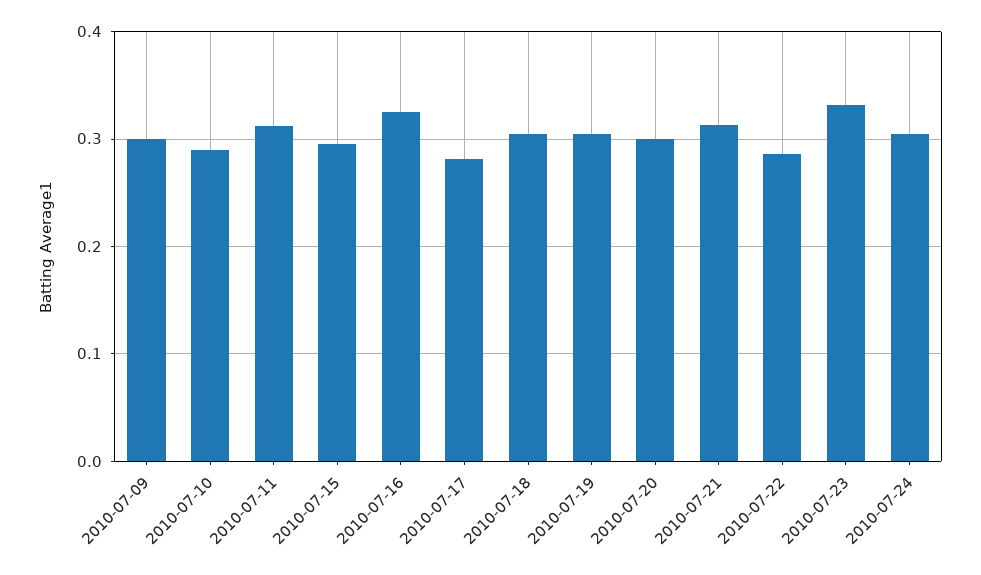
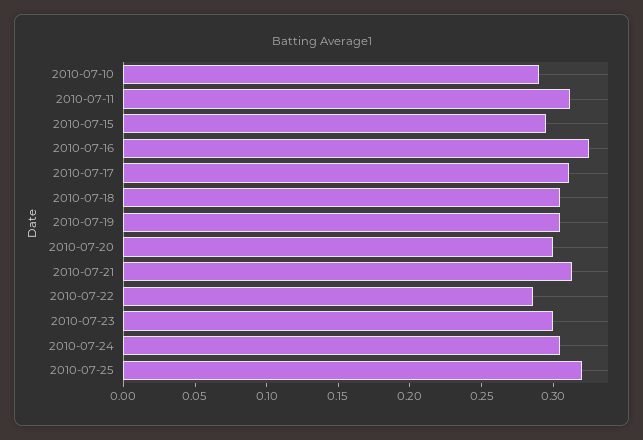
2010-07-09: 0.3 -> none
2010-07-17: 0.28 -> 0.31
2010-07-23: 0.33 -> 0.3
2010-07-25: none -> 0.32

